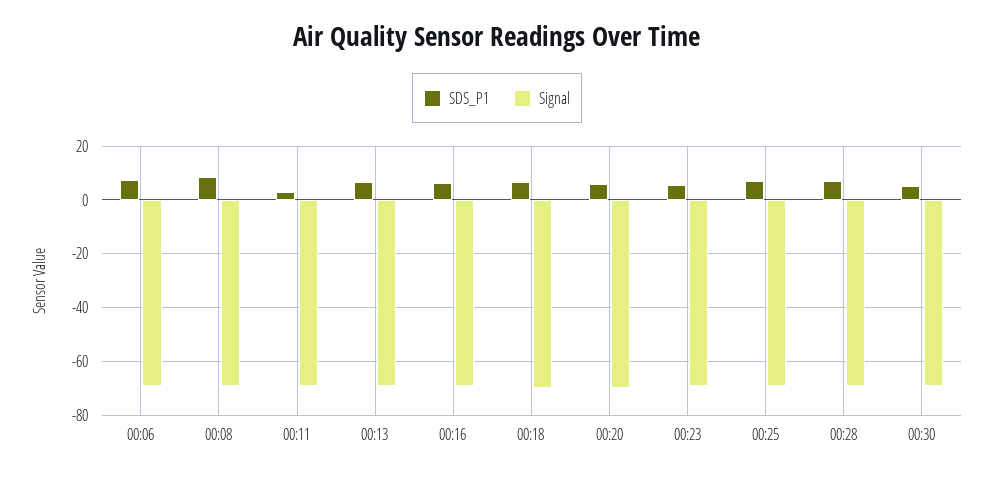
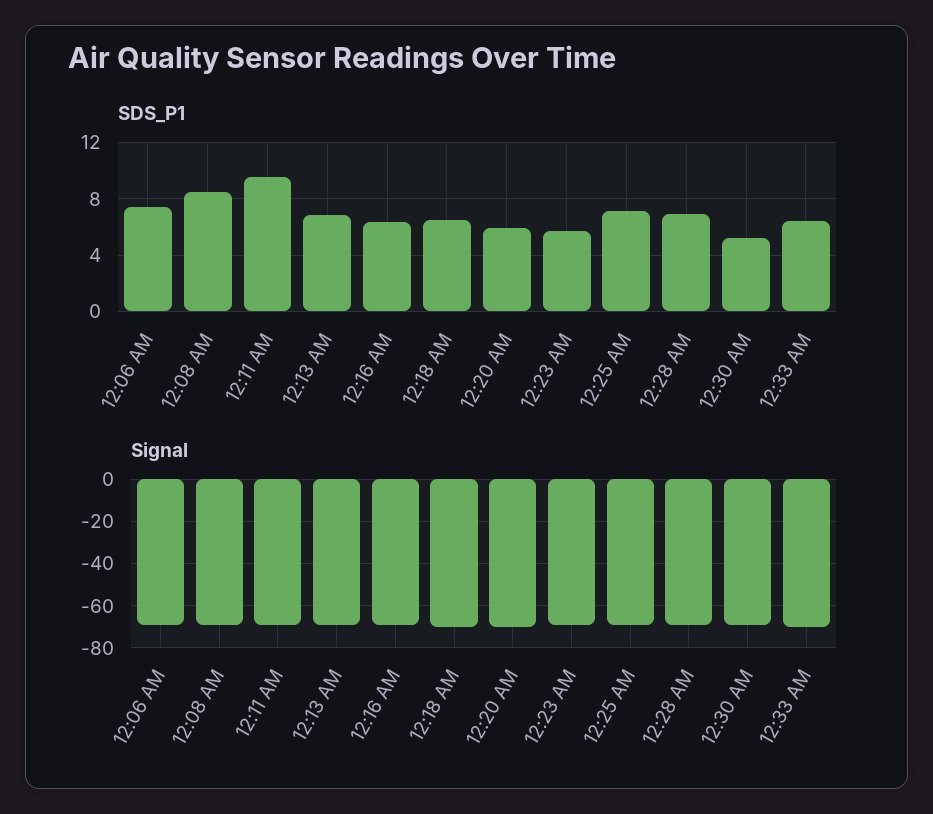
SDS_P1, 00:11: 2.5 -> 9.5
SDS_P1, 12:33 AM: none -> 6.5
Signal, 12:33 AM: none -> -70

